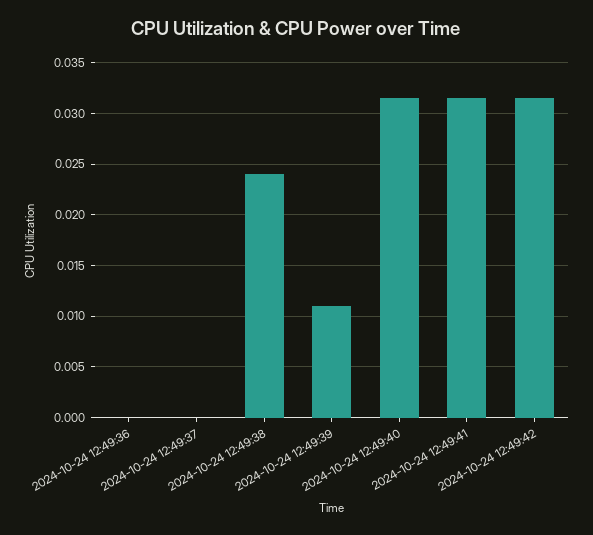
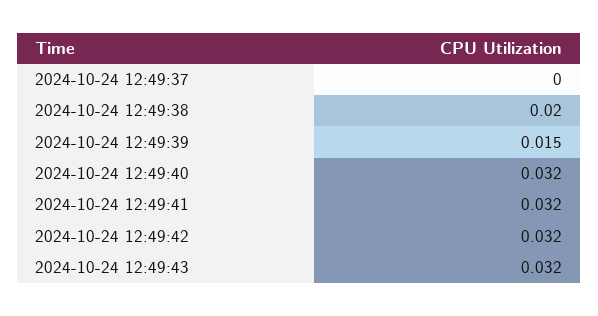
2024-10-24 12:49:36: 0 -> none
2024-10-24 12:49:38: 0.024 -> 0.02
2024-10-24 12:49:39: 0.011 -> 0.015
2024-10-24 12:49:43: none -> 0.032

